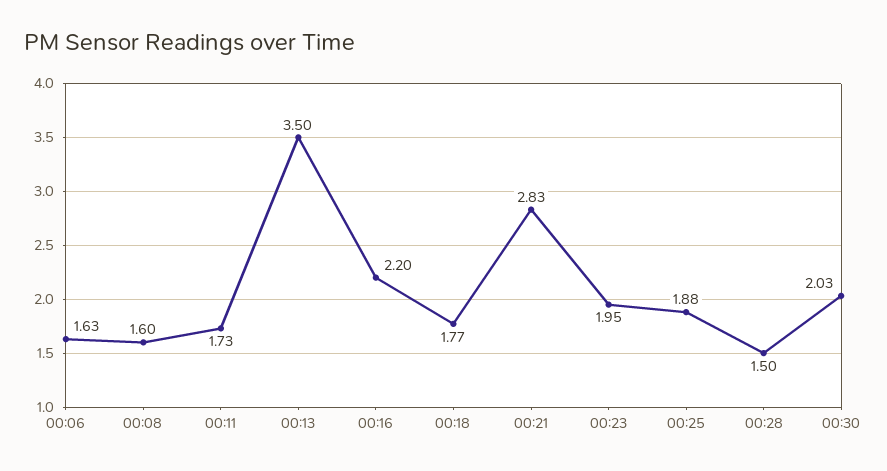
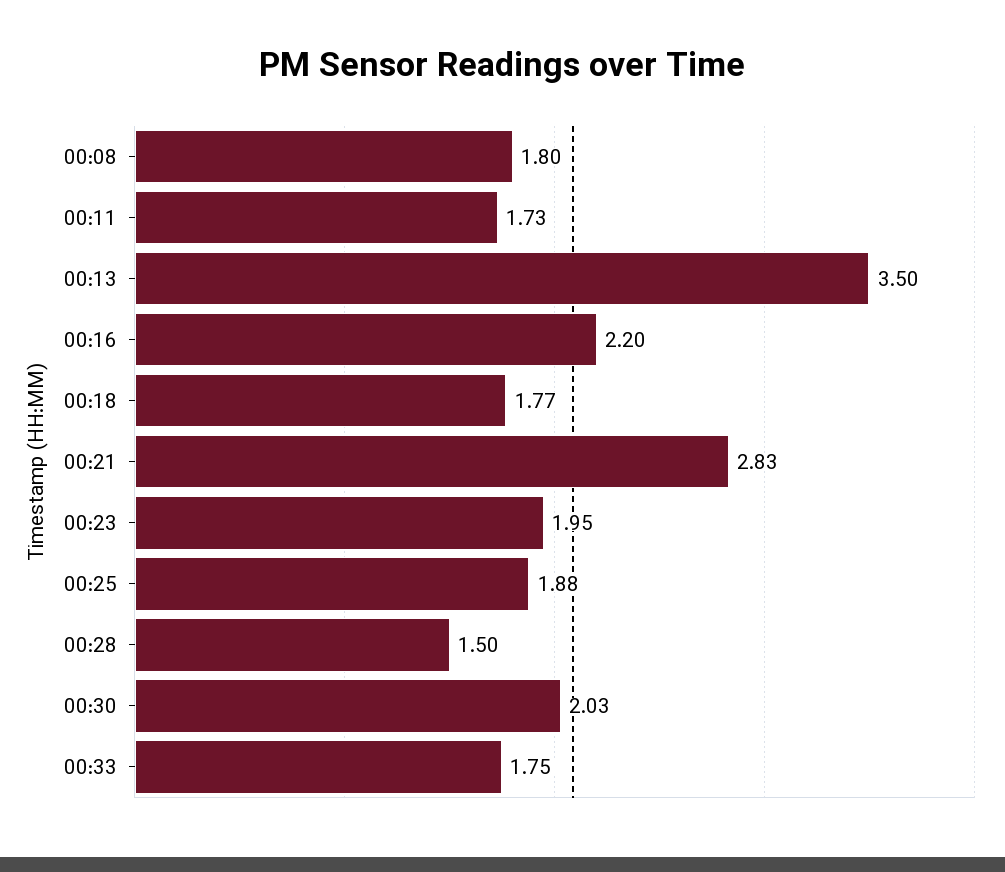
00:06: 1.63 -> none
00:08: 1.6 -> 1.8
00:33: none -> 1.75

